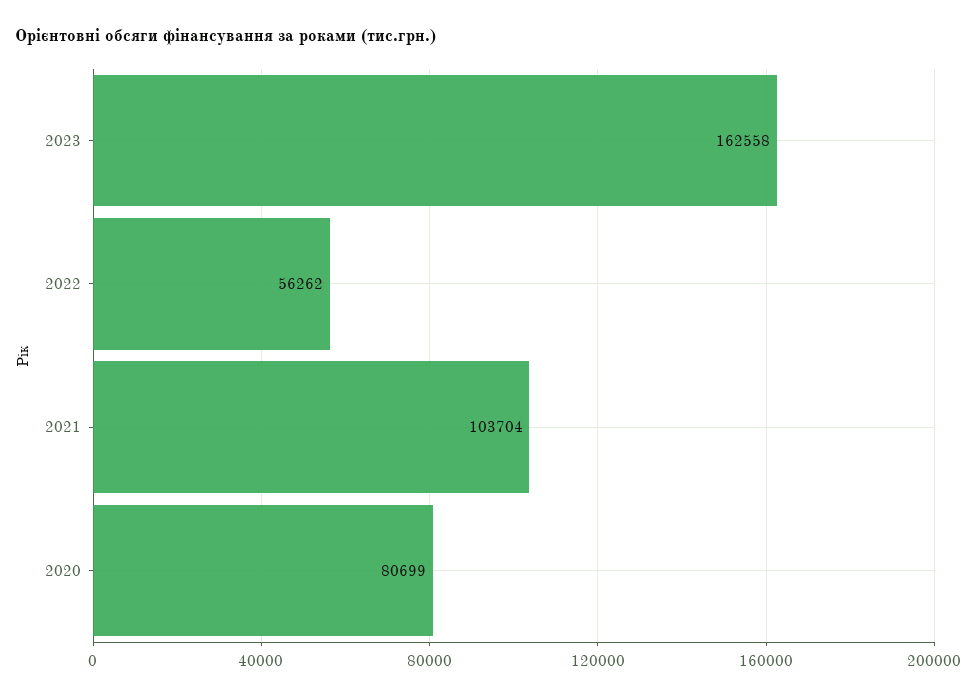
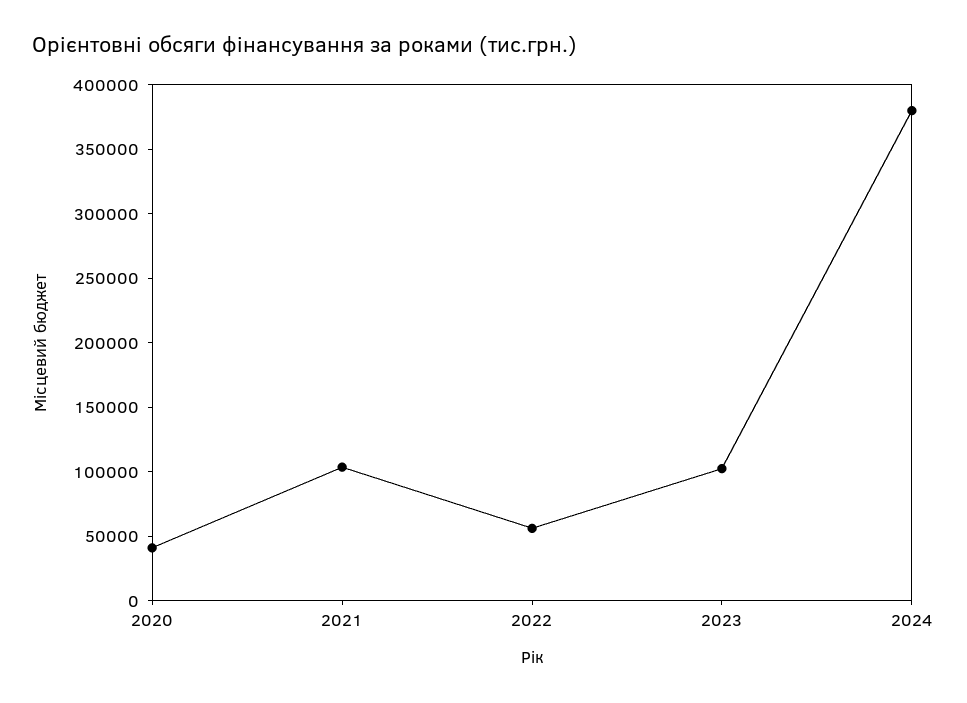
2023: 162558 -> 100000
2020: 80699 -> 40000
2024: none -> 380000

